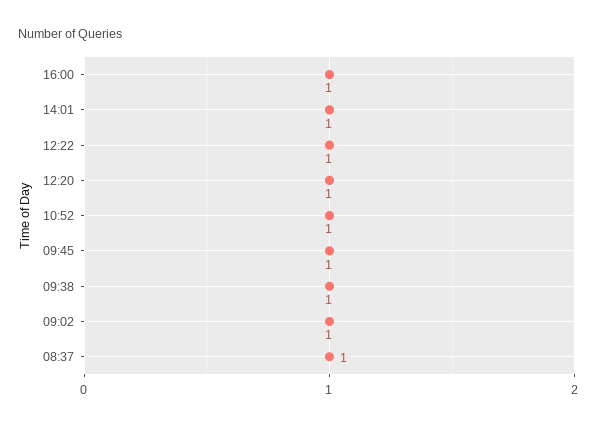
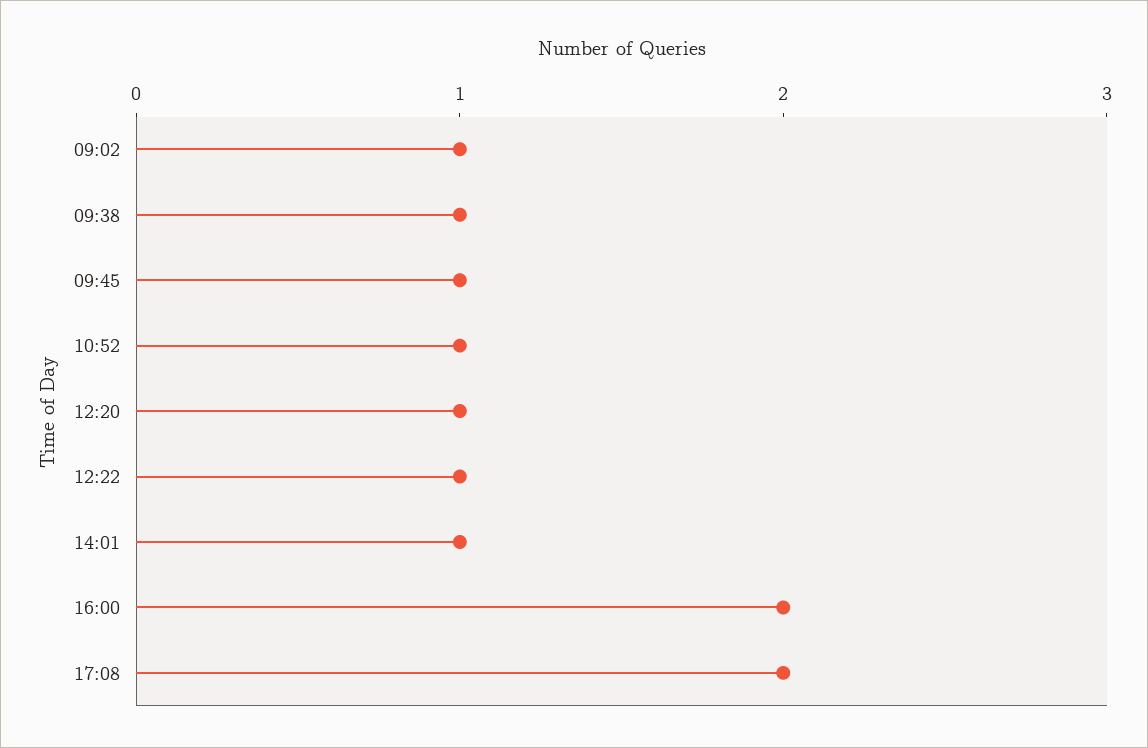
16:00: 1 -> 2
08:37: 1 -> none
17:08: none -> 2

